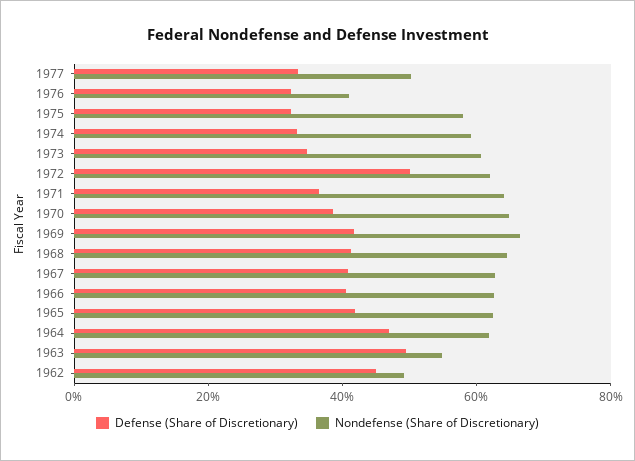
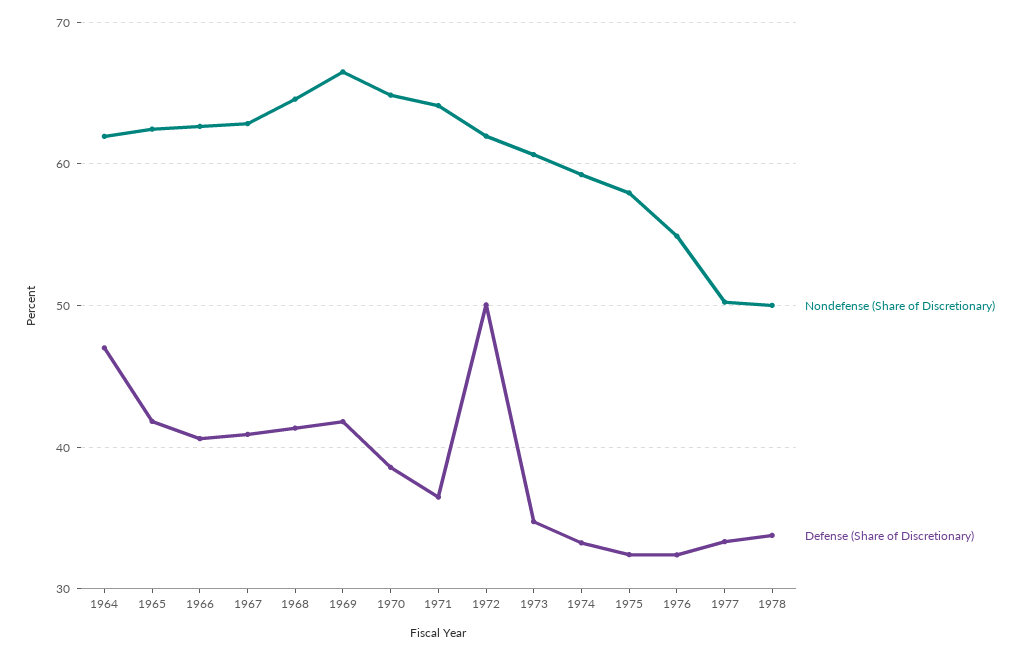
Nondefense (Share of Discretionary), 1976: 40 -> 55
Defense (Share of Discretionary), 1963: 50 -> none
Nondefense (Share of Discretionary), 1963: 55 -> none
Defense (Share of Discretionary), 1962: 45 -> none
Nondefense (Share of Discretionary), 1962: 50 -> none
Nondefense (Share of Discretionary), 1978: none -> 50
Defense (Share of Discretionary), 1978: none -> 34

